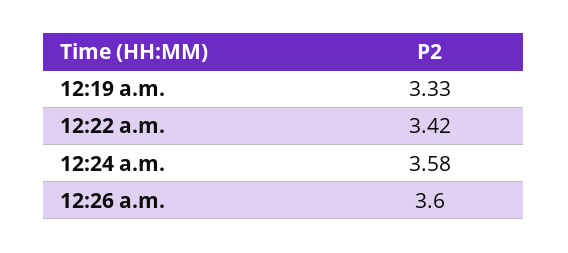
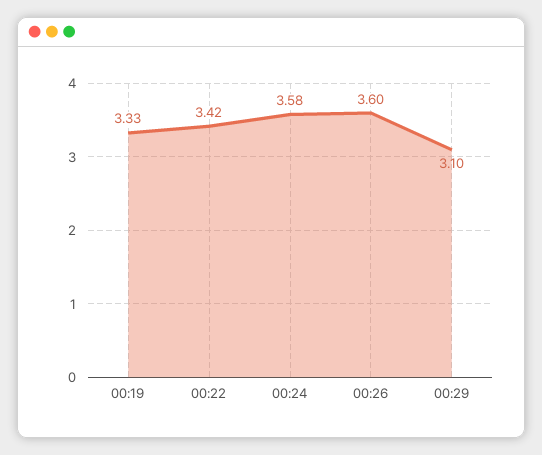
00:29: none -> 3.1

